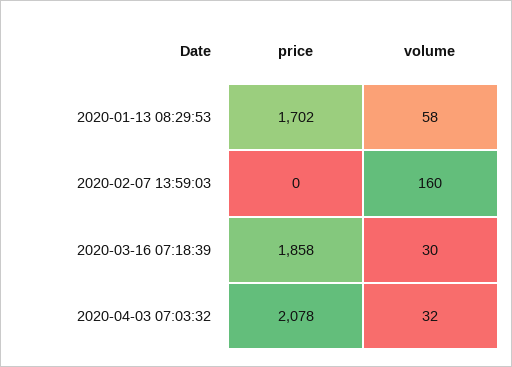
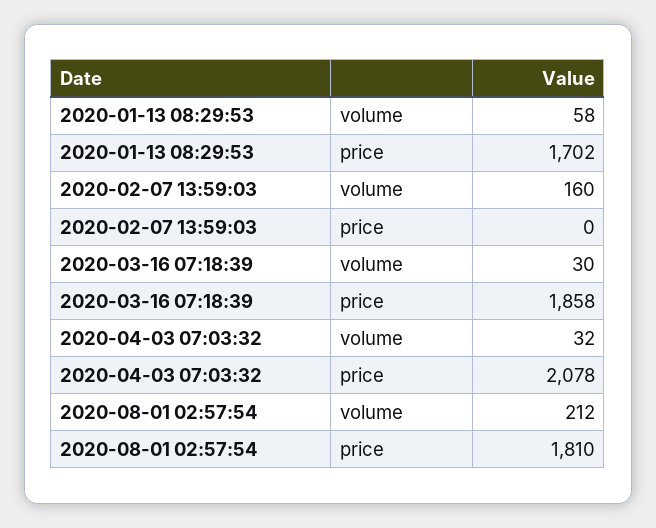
volume, 2020-08-01 02:57:54: none -> 212
price, 2020-08-01 02:57:54: none -> 1810

